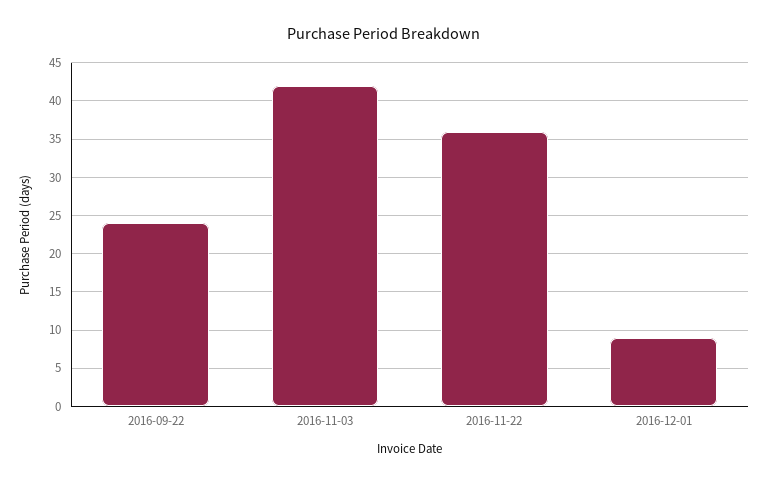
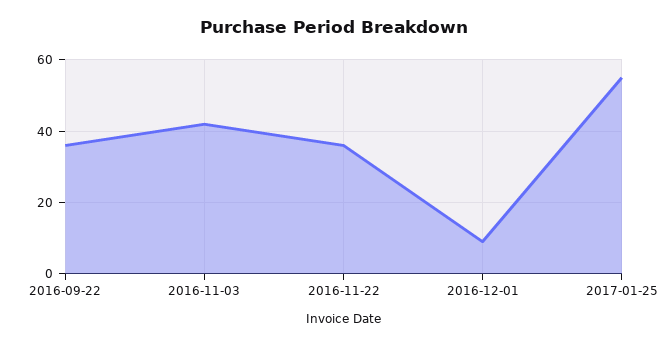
2016-09-22: 24 -> 35
2017-01-25: none -> 55

